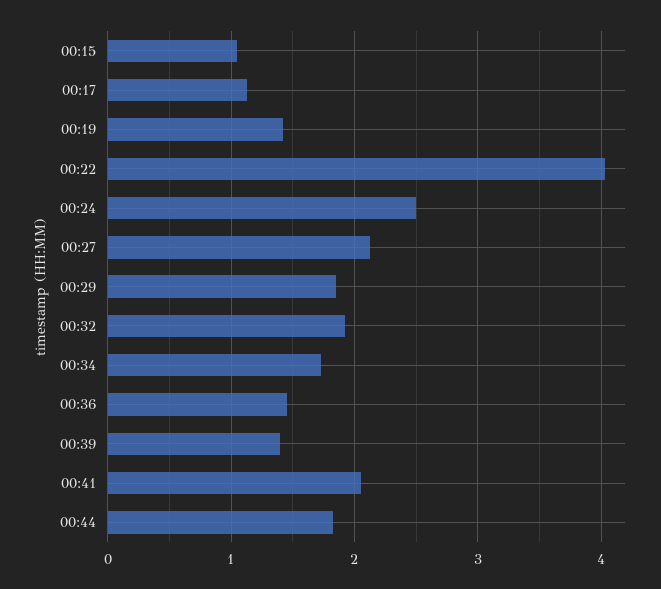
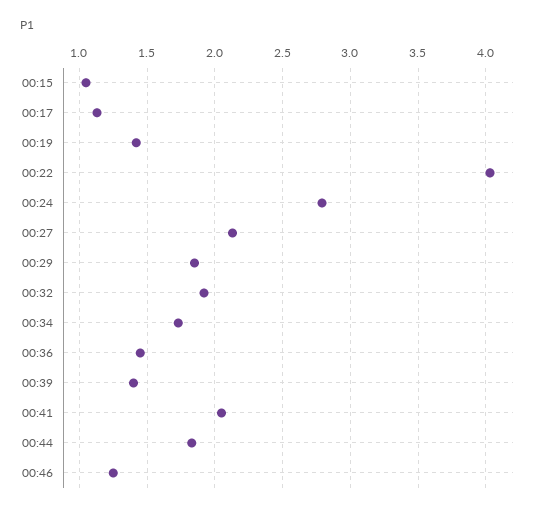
00:24: 2.5 -> 2.8
00:46: none -> 1.25

